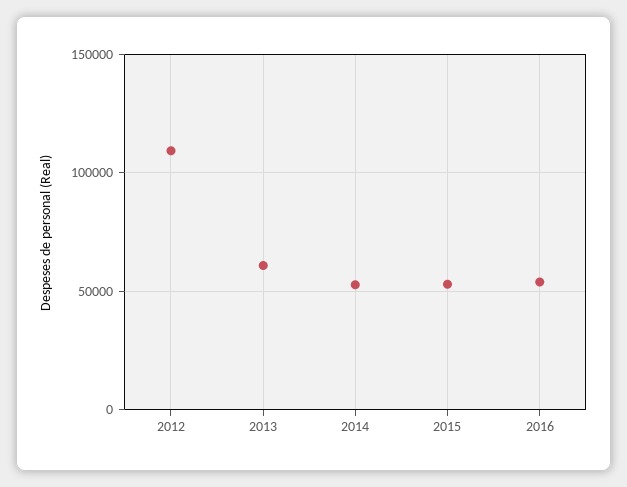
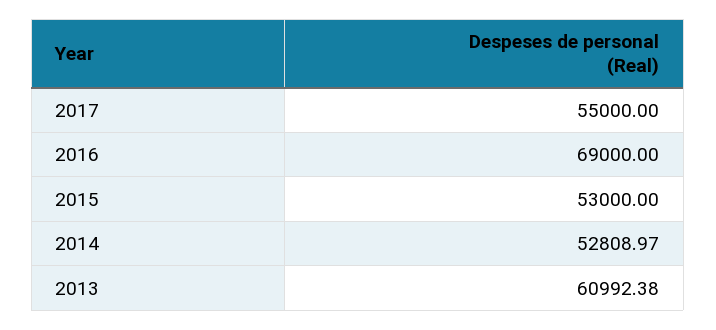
2012: 110000 -> none
2016: 55000 -> 69000
2017: none -> 55000

